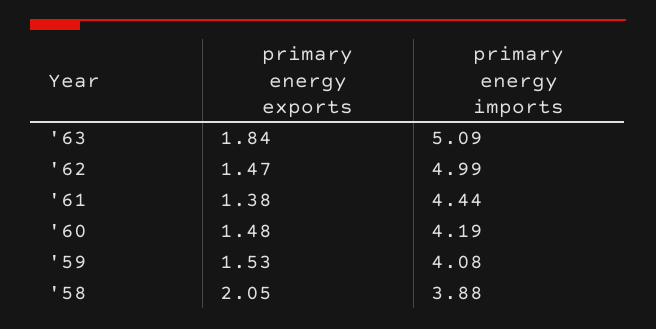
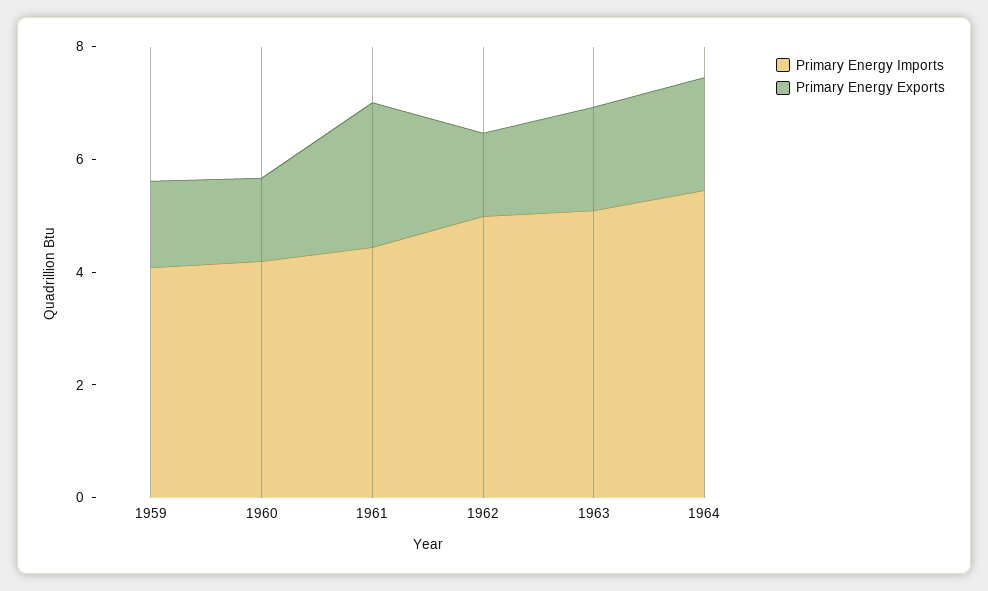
primary energy exports, '61: 1.38 -> 2.5
primary energy exports, '58: 2.05 -> none
primary energy imports, '58: 3.88 -> none
primary energy imports, 1964: none -> 5.5
primary energy exports, 1964: none -> 2

